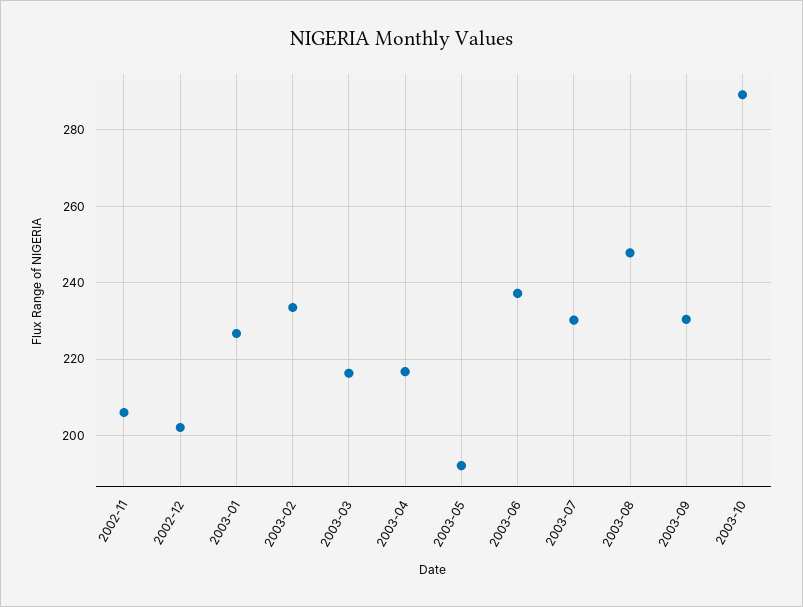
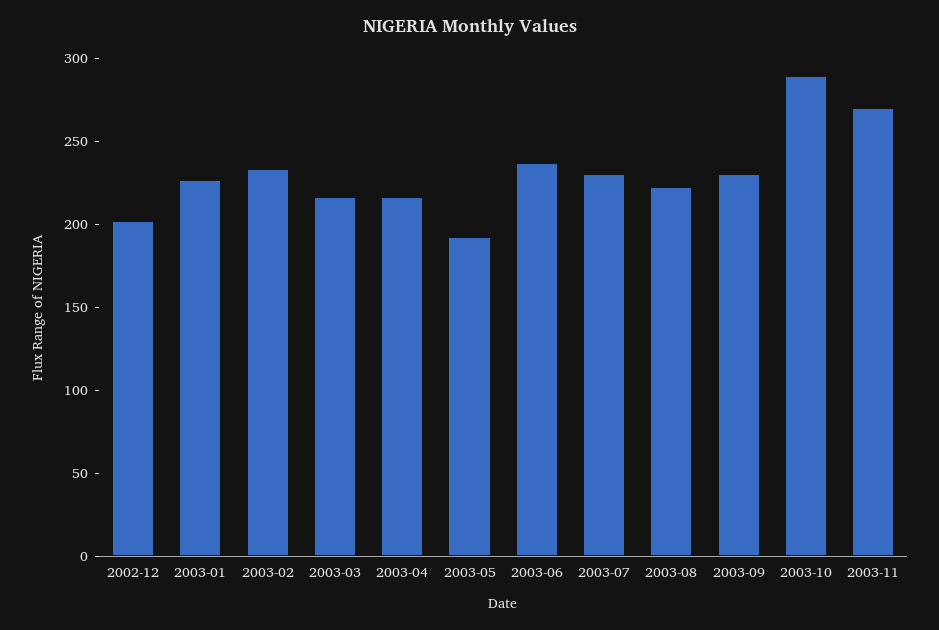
2002-11: 206 -> none
2003-08: 248 -> 220
2003-11: none -> 270

